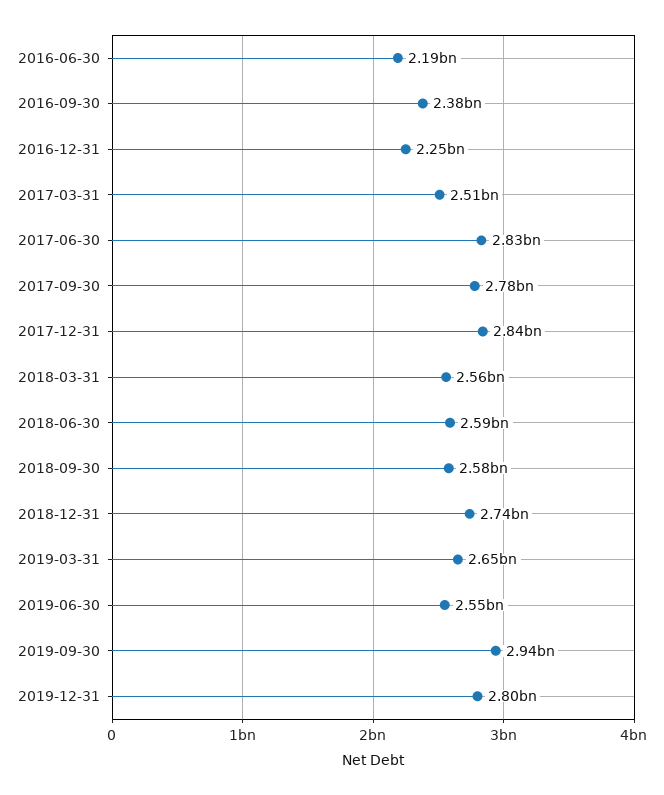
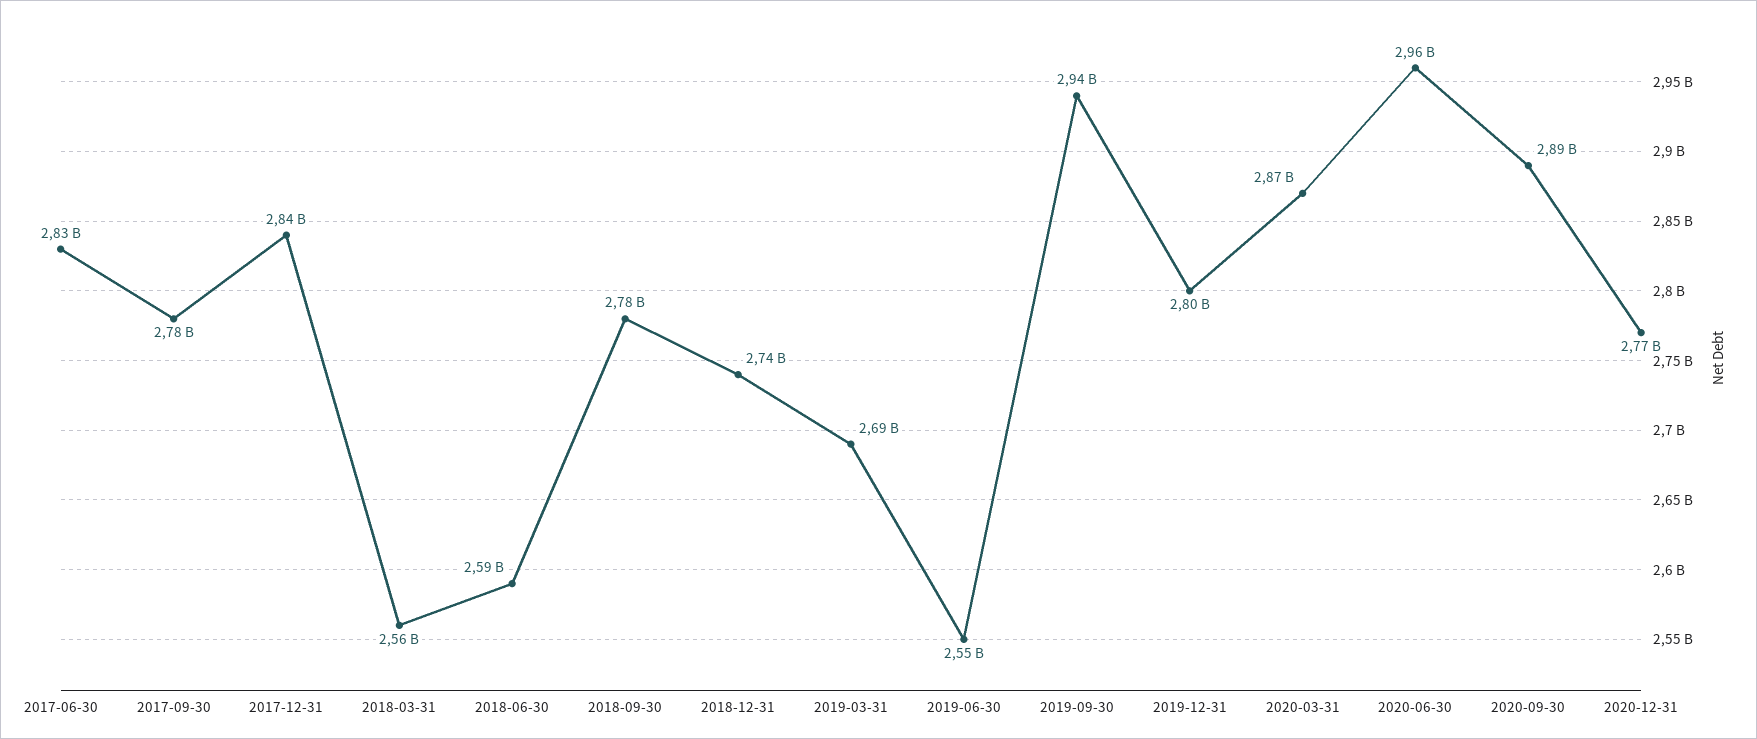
2016-06-30: 2190000000 -> none
2016-09-30: 2380000000 -> none
2016-12-31: 2250000000 -> none
2017-03-31: 2510000000 -> none
2018-09-30: 2580000000 -> 2780000000
2019-03-31: 2650000000 -> 2690000000
2020-03-31: none -> 2870000000
2020-06-30: none -> 2960000000
2020-09-30: none -> 2890000000
2020-12-31: none -> 2770000000

